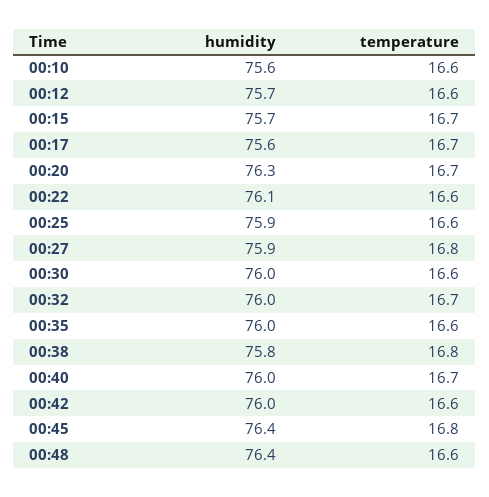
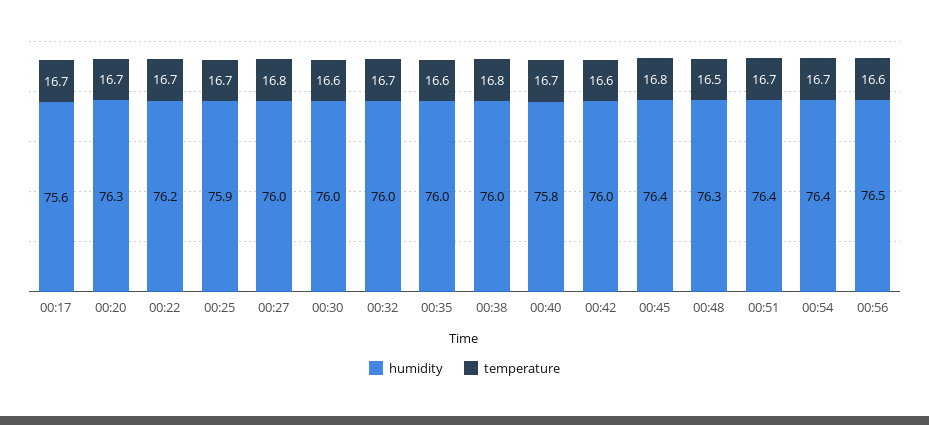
humidity, 00:10: 75.6 -> none
temperature, 00:10: 16.6 -> none
humidity, 00:12: 75.7 -> none
temperature, 00:12: 16.6 -> none
humidity, 00:15: 75.7 -> none
temperature, 00:15: 16.7 -> none
humidity, 00:22: 76.1 -> 76.2
temperature, 00:22: 16.6 -> 16.7
temperature, 00:25: 16.6 -> 16.7
humidity, 00:27: 75.9 -> 76
humidity, 00:38: 75.8 -> 76
humidity, 00:40: 76 -> 75.8
humidity, 00:48: 76.4 -> 76.3
temperature, 00:48: 16.6 -> 16.5
humidity, 00:51: none -> 76.4
temperature, 00:51: none -> 16.7
humidity, 00:54: none -> 76.4
temperature, 00:54: none -> 16.7
humidity, 00:56: none -> 76.5
temperature, 00:56: none -> 16.6

